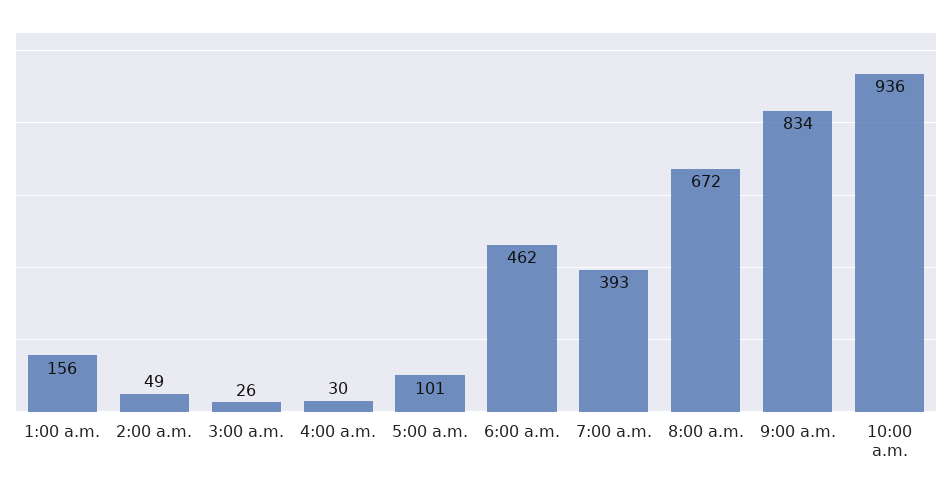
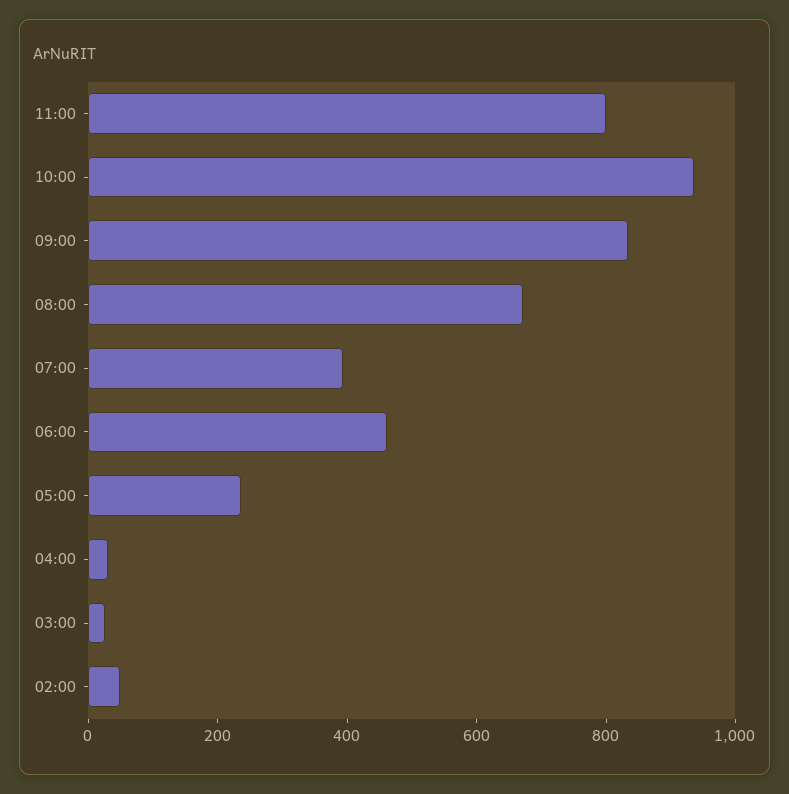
1:00 a.m.: 156 -> none
5:00 a.m.: 101 -> 250
11:00: none -> 800

